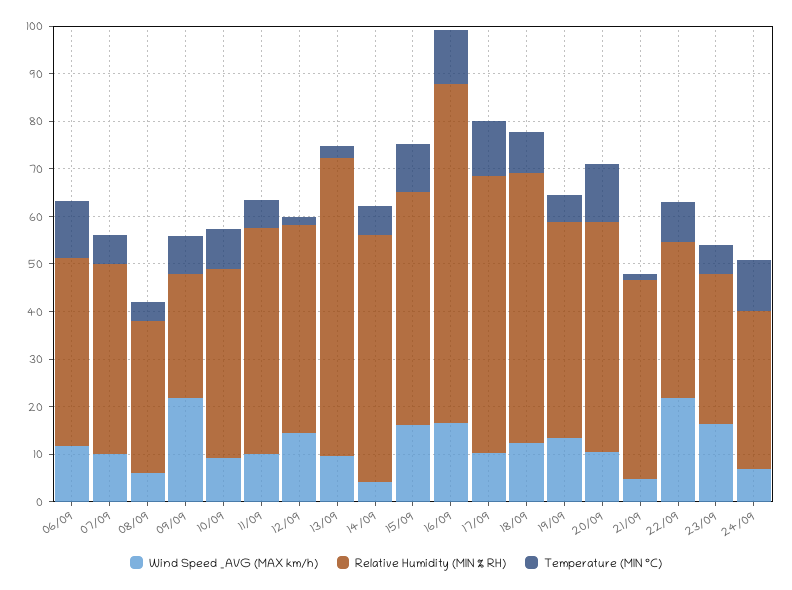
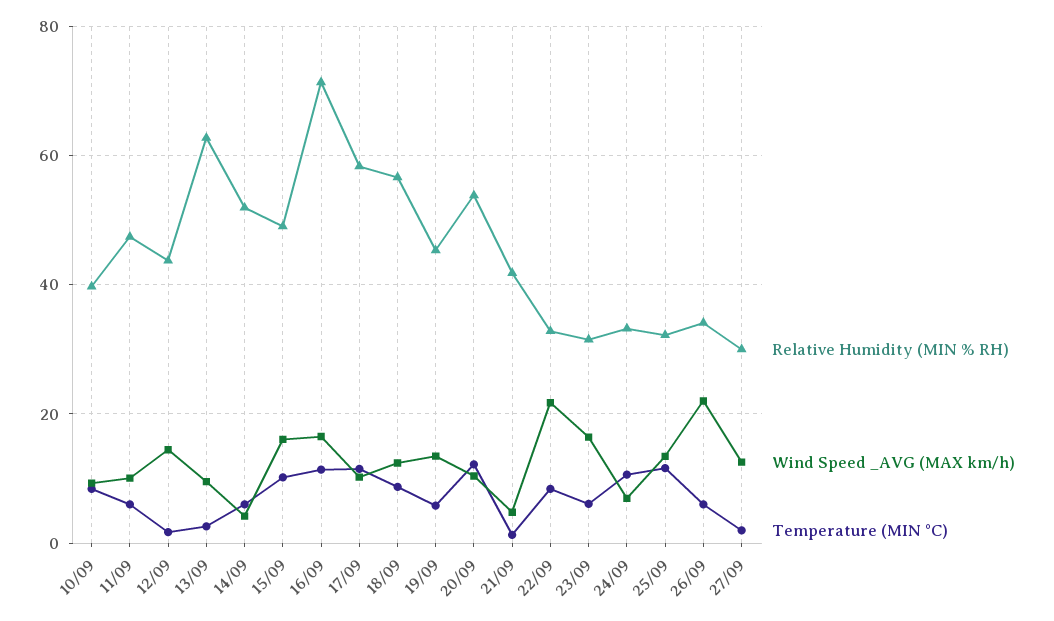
Wind Speed _AVG (MAX km/h), 06/09: 12 -> none
Relative Humidity (MIN % RH), 06/09: 40 -> none
Temperature (MIN °C), 06/09: 12 -> none
Wind Speed _AVG (MAX km/h), 07/09: 10 -> none
Relative Humidity (MIN % RH), 07/09: 40 -> none
Temperature (MIN °C), 07/09: 6 -> none
Wind Speed _AVG (MAX km/h), 08/09: 6 -> none
Relative Humidity (MIN % RH), 08/09: 32 -> none
Temperature (MIN °C), 08/09: 4 -> none
Wind Speed _AVG (MAX km/h), 09/09: 22 -> none
Relative Humidity (MIN % RH), 09/09: 26 -> none
Temperature (MIN °C), 09/09: 8 -> none
Relative Humidity (MIN % RH), 20/09: 48 -> 54
Relative Humidity (MIN % RH), 25/09: none -> 32
Wind Speed _AVG (MAX km/h), 25/09: none -> 14
Temperature (MIN °C), 25/09: none -> 12
Relative Humidity (MIN % RH), 26/09: none -> 34
Wind Speed _AVG (MAX km/h), 26/09: none -> 22
Temperature (MIN °C), 26/09: none -> 6
Relative Humidity (MIN % RH), 27/09: none -> 30
Wind Speed _AVG (MAX km/h), 27/09: none -> 12
Temperature (MIN °C), 27/09: none -> 2

